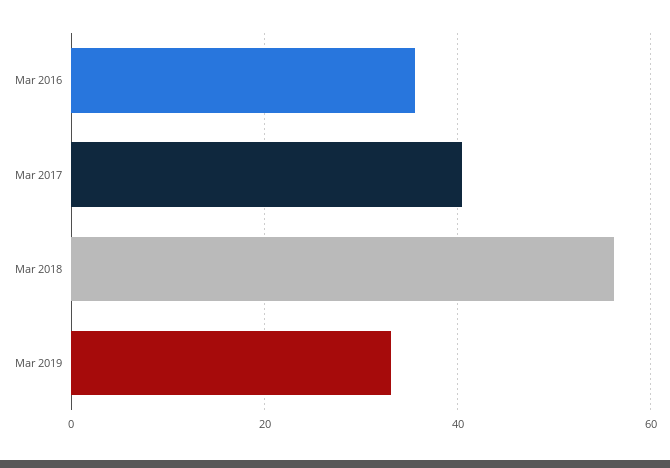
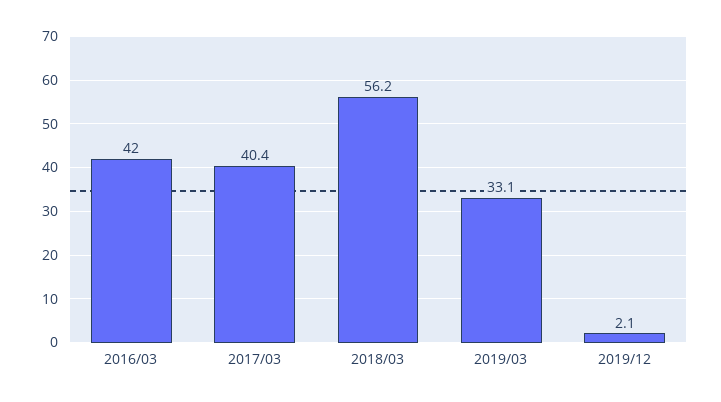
Mar 2016: 36 -> 42
2019/12: none -> 2.1

